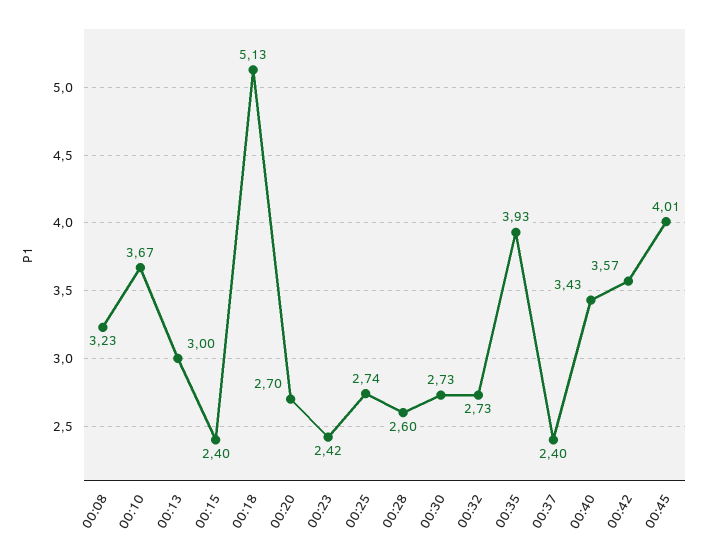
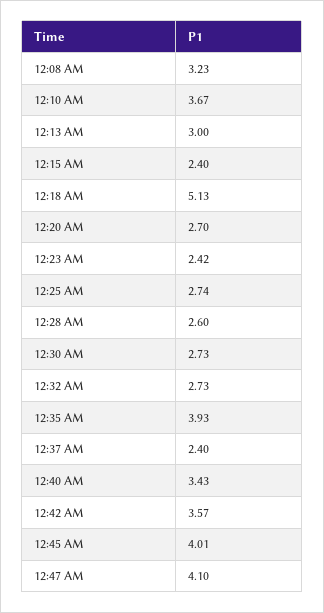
12:47 AM: none -> 4.1

